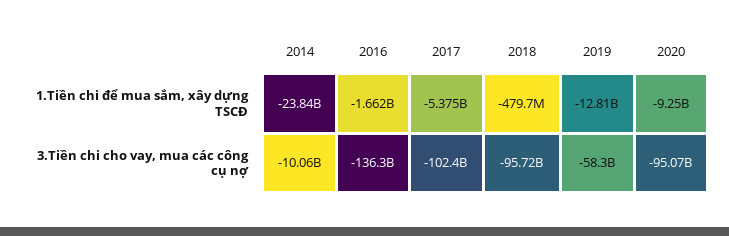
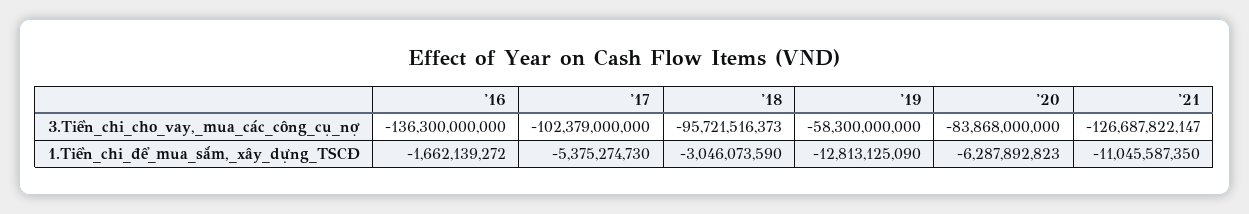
2014, 1.Tiền chi để mua sắm, xây dựng TSCĐ: -23840000000 -> none
2018, 1.Tiền chi để mua sắm, xây dựng TSCĐ: -479700000 -> -3046073590
2020, 1.Tiền chi để mua sắm, xây dựng TSCĐ: -9250000000 -> -6287892823
2014, 3.Tiền chi cho vay, mua các công cụ nợ: -10060000000 -> none
2020, 3.Tiền chi cho vay, mua các công cụ nợ: -95070000000 -> -83868000000
'21, 3.Tiền chi cho vay, mua các công cụ nợ: none -> -126687822147
'21, 1.Tiền chi để mua sắm, xây dựng TSCĐ: none -> -11045587350

